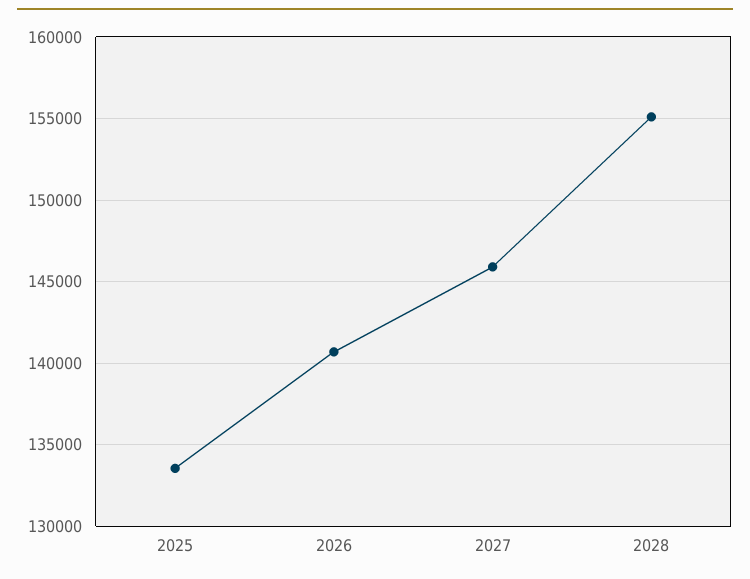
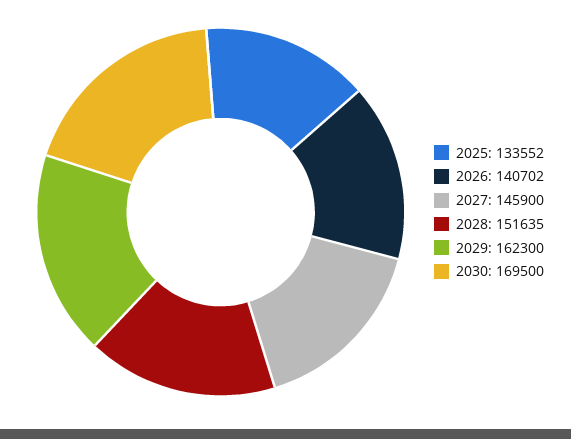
2028: 155000 -> 151635
2029: none -> 162300
2030: none -> 169500

